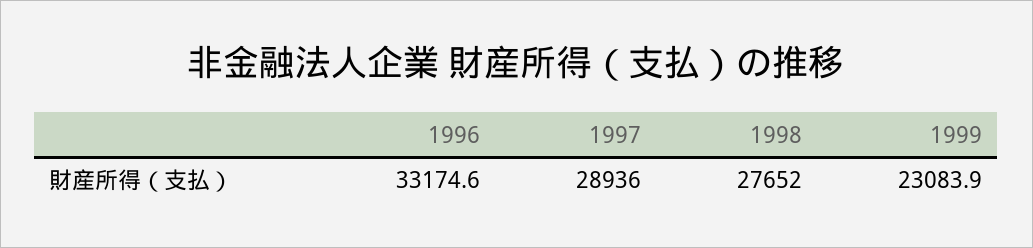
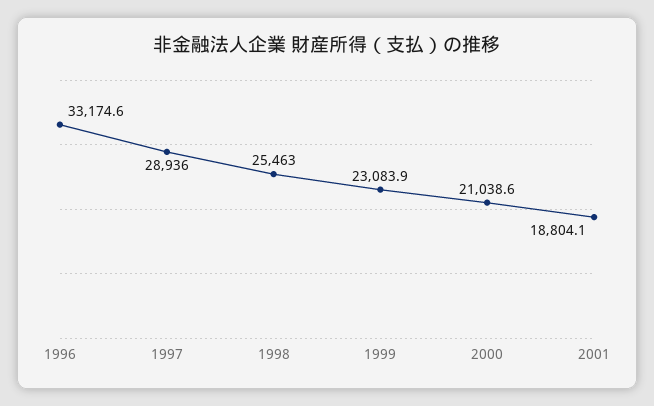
1998: 27652 -> 25463
2000: none -> 21038.6
2001: none -> 18804.1

